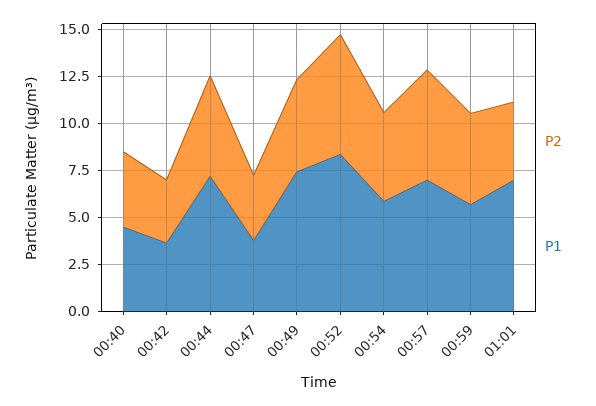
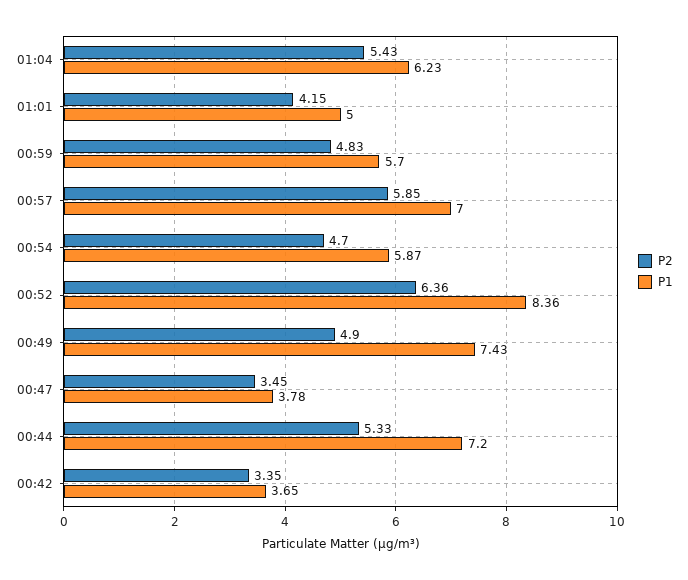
P2, 00:40: 4 -> none
P1, 00:40: 4.5 -> none
P1, 01:01: 7 -> 5
P2, 01:04: none -> 5.43
P1, 01:04: none -> 6.23

